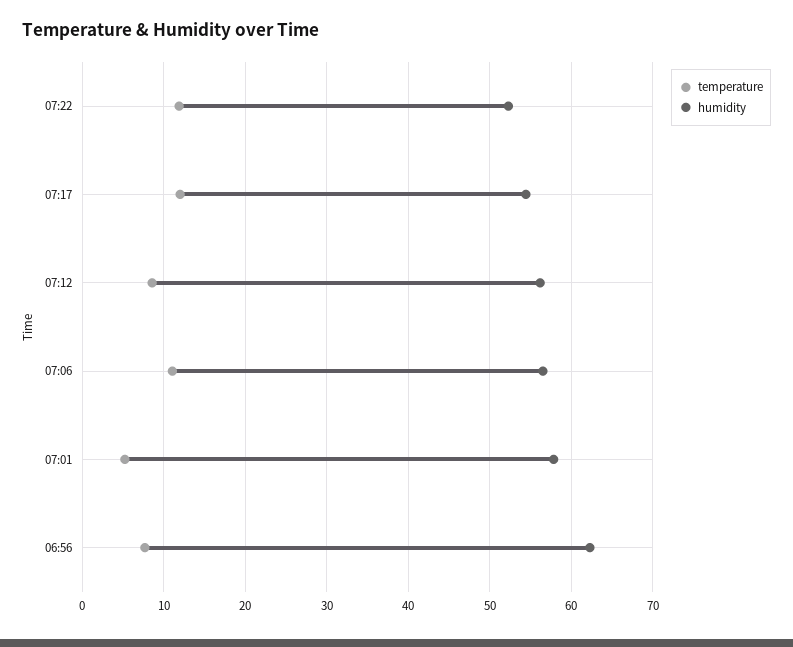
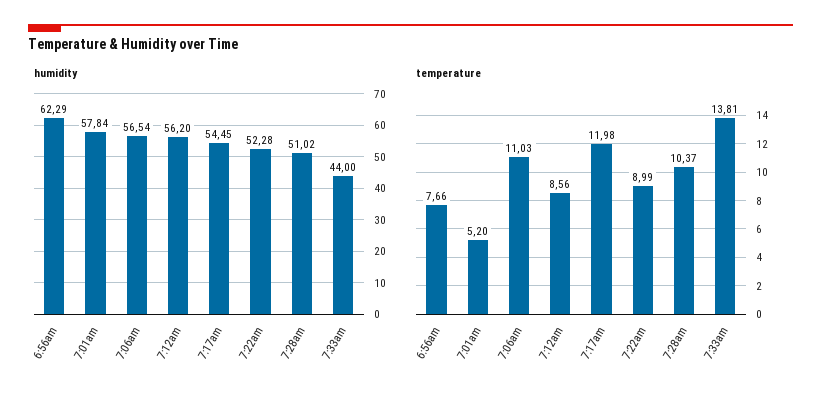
temperature, 07:22: 12 -> 8.99
humidity, 7:28am: none -> 51.02
humidity, 7:33am: none -> 44
temperature, 7:28am: none -> 10.37
temperature, 7:33am: none -> 13.81

